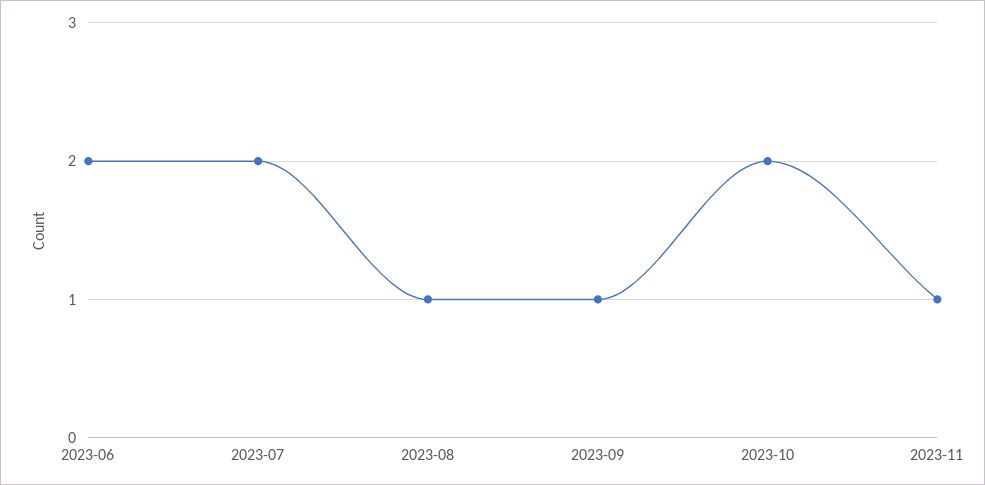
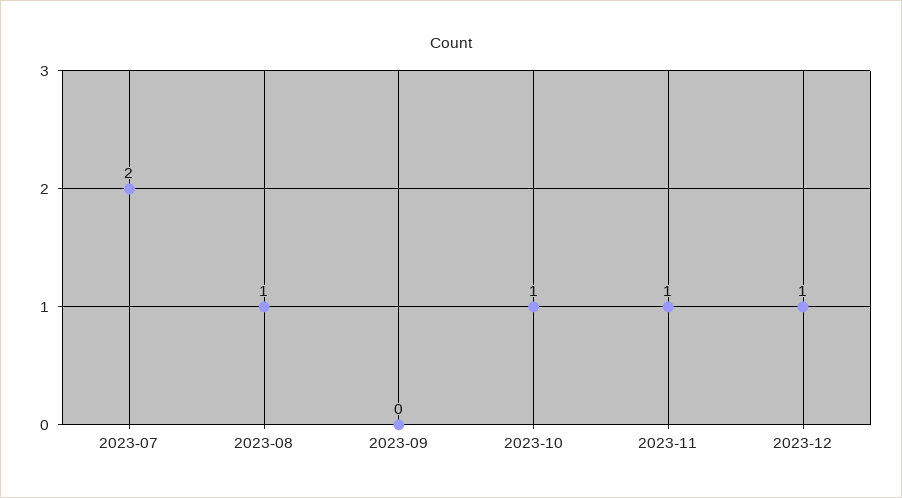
2023-06: 2 -> none
2023-09: 1 -> 0
2023-10: 2 -> 1
2023-12: none -> 1

